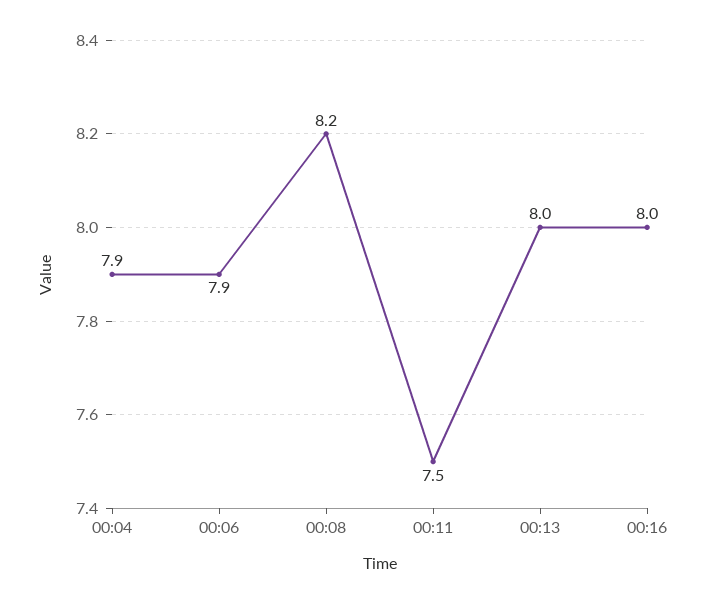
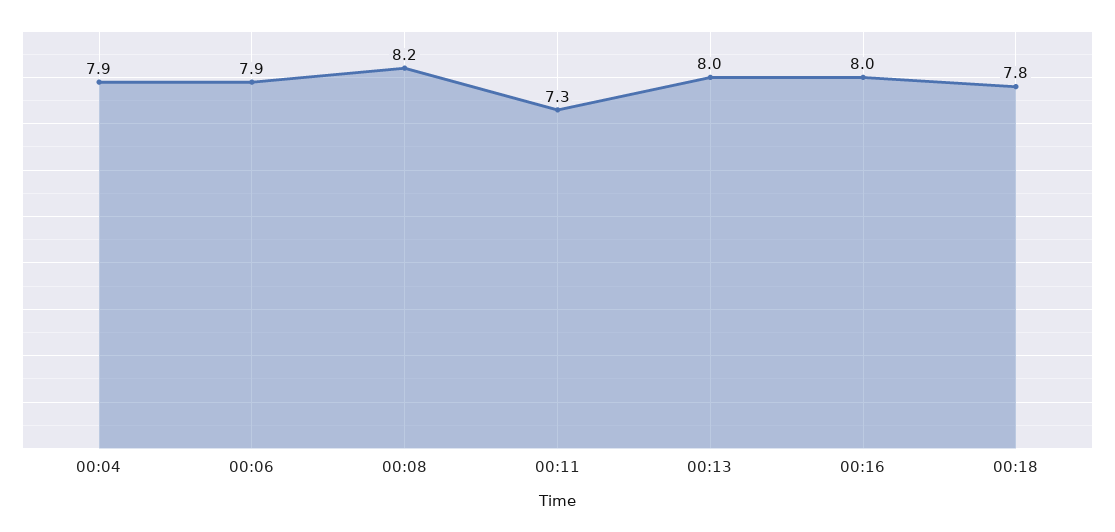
00:11: 7.5 -> 7.3
00:18: none -> 7.8

